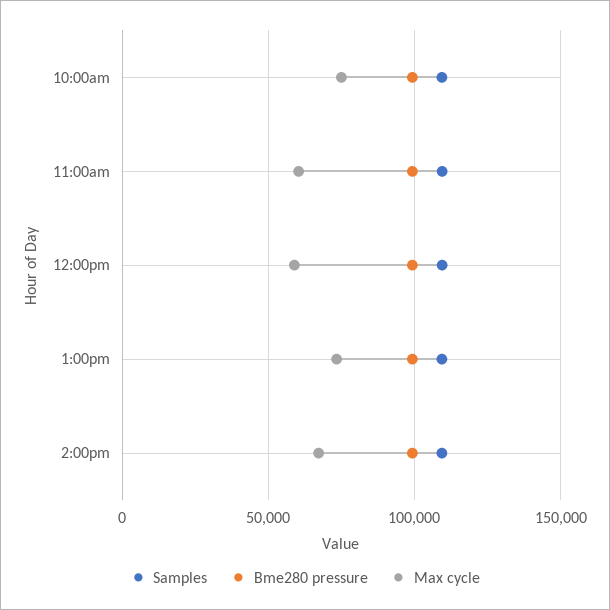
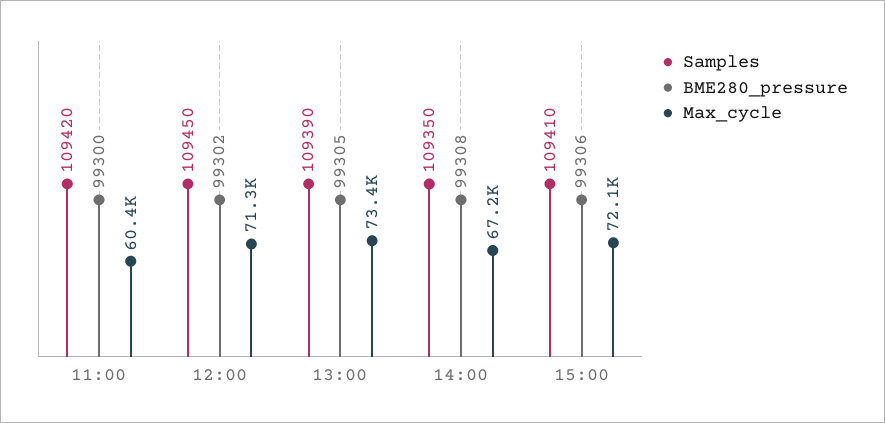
Samples, 10:00am: 110000 -> none
Bme280 pressure, 10:00am: 100000 -> none
Max cycle, 10:00am: 75000 -> none
Max cycle, 12:00pm: 60000 -> 71300
Samples, 15:00: none -> 109410
Bme280 pressure, 15:00: none -> 99306
Max cycle, 15:00: none -> 72100

